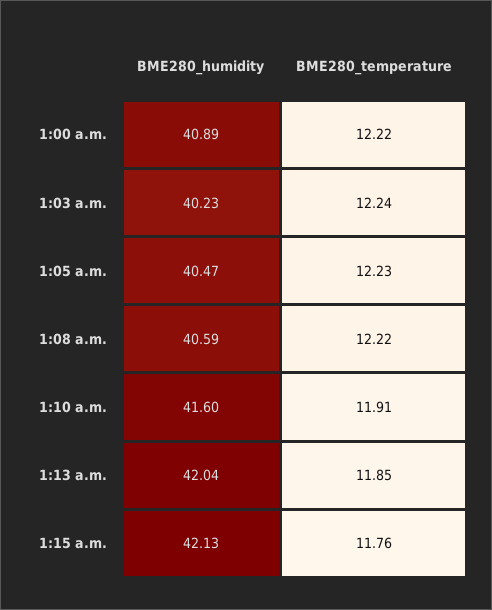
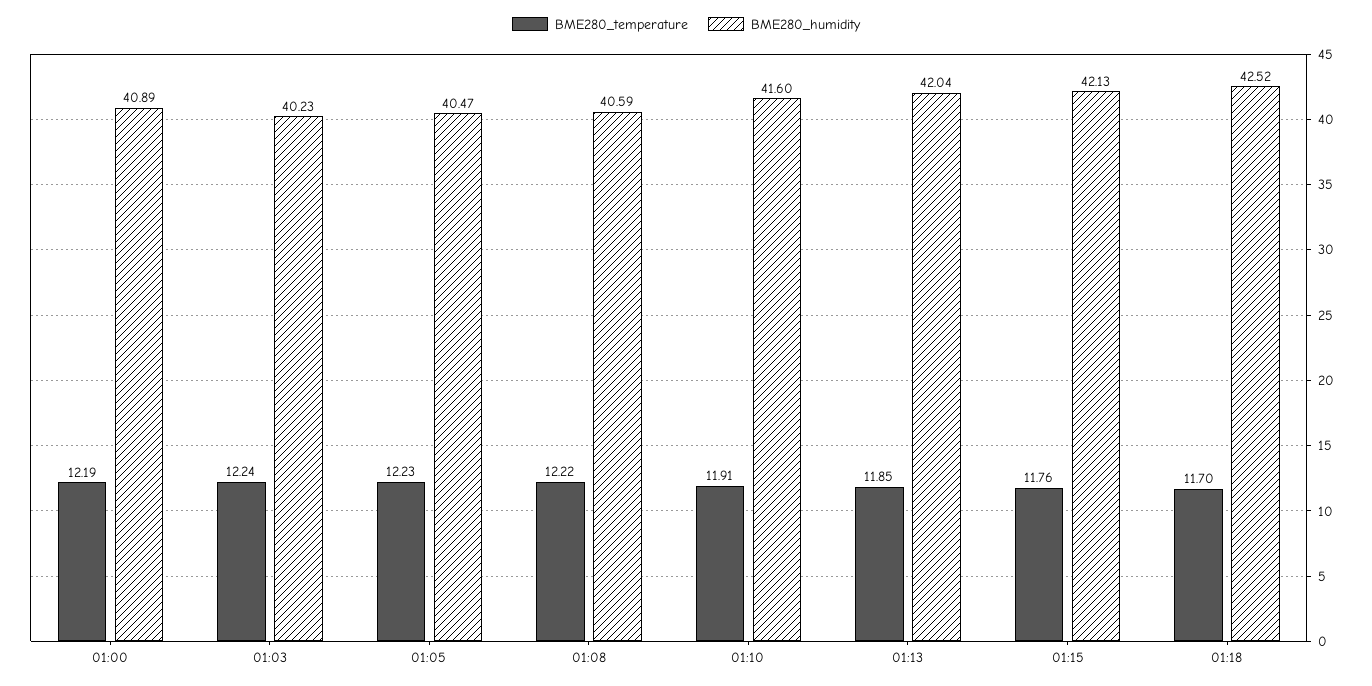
BME280_temperature, 1:00 a.m.: 12.22 -> 12.19
BME280_temperature, 01:18: none -> 11.7
BME280_humidity, 01:18: none -> 42.52

